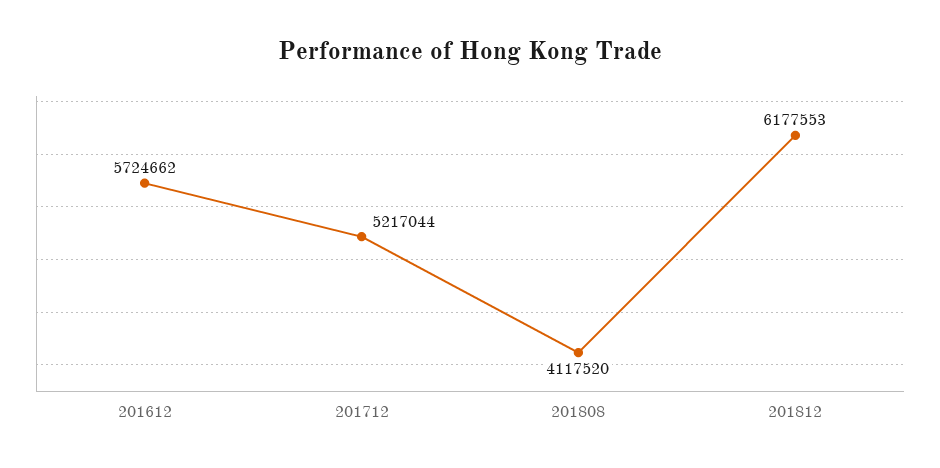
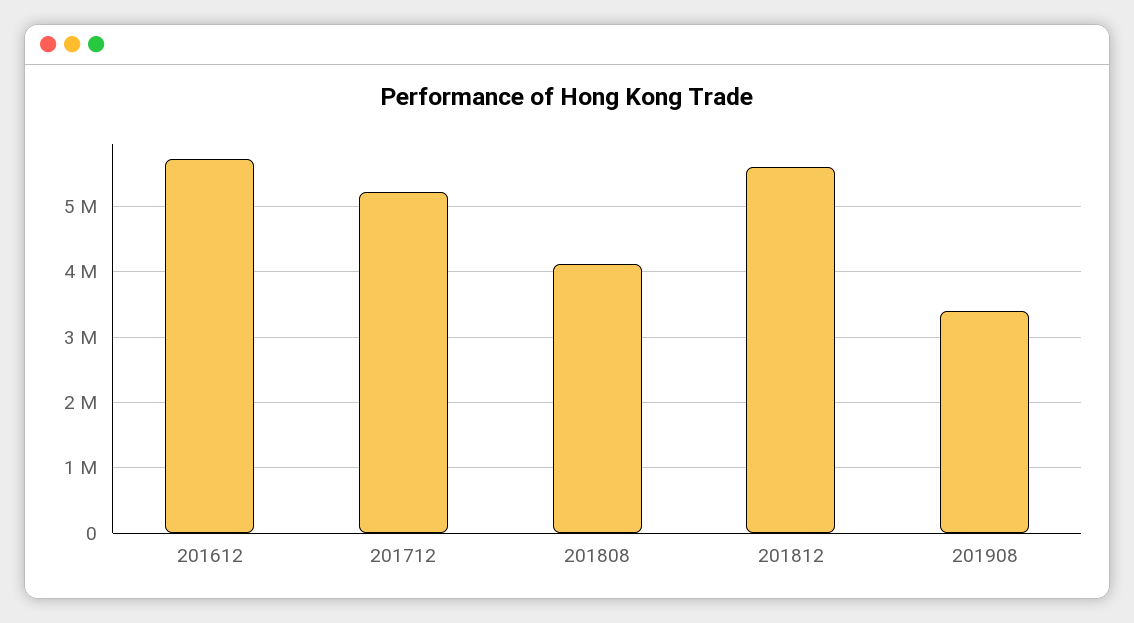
201812: 6177553 -> 5600000
201908: none -> 3400000

